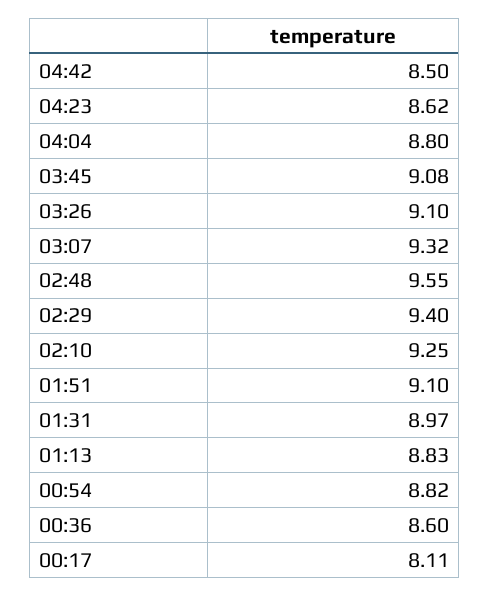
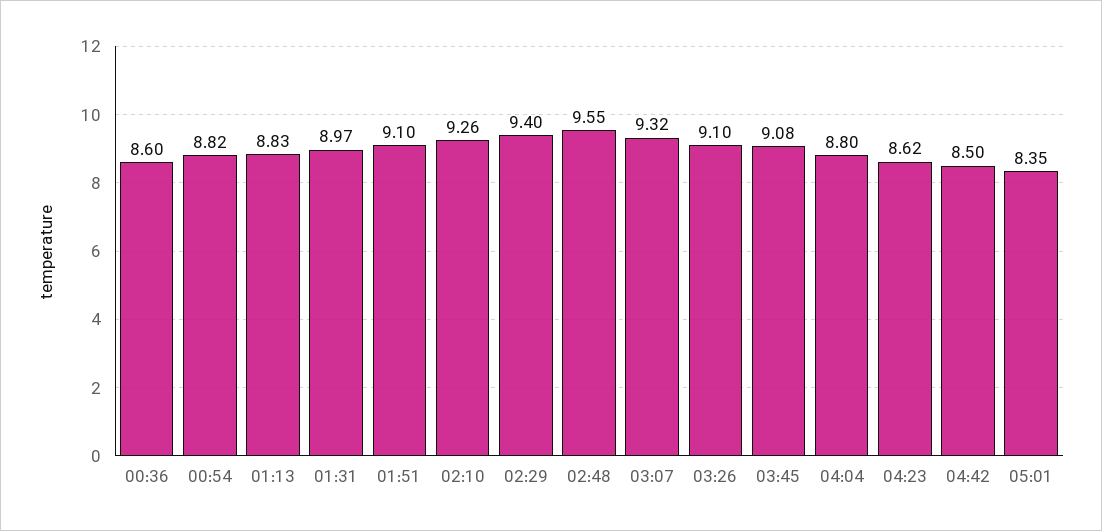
02:10: 9.25 -> 9.26
00:17: 8.11 -> none
05:01: none -> 8.35

